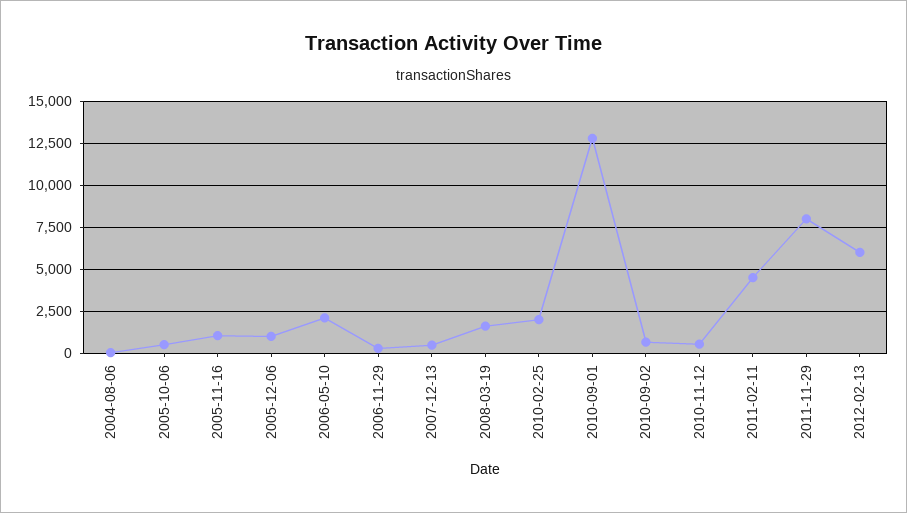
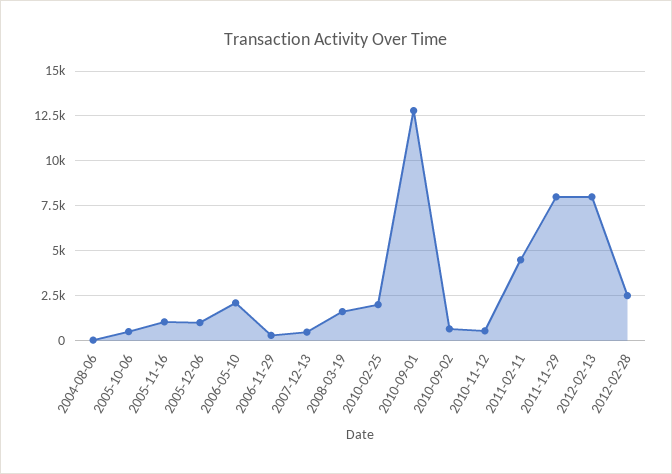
2012-02-13: 6000 -> 8000
2012-02-28: none -> 2500

